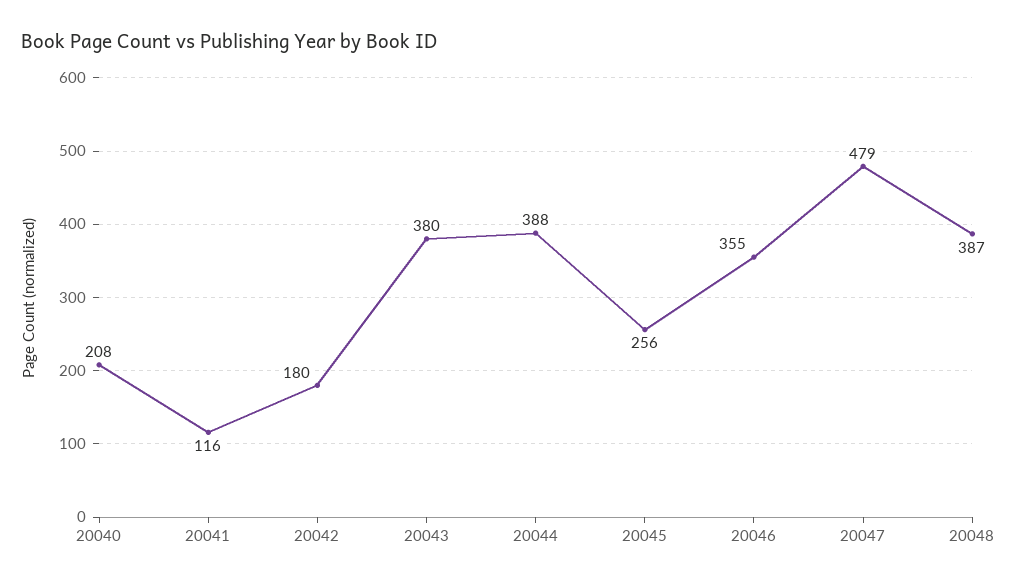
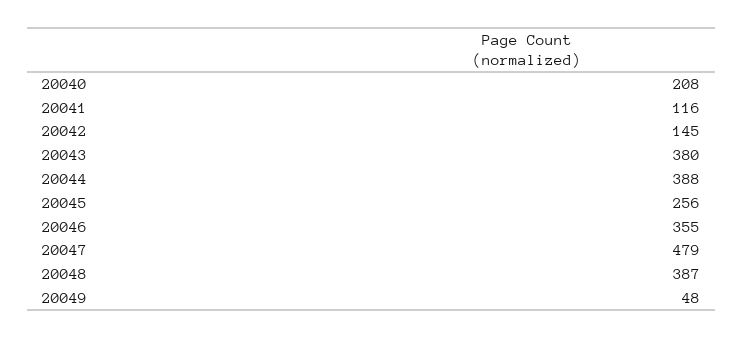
20042: 180 -> 145
20049: none -> 48

